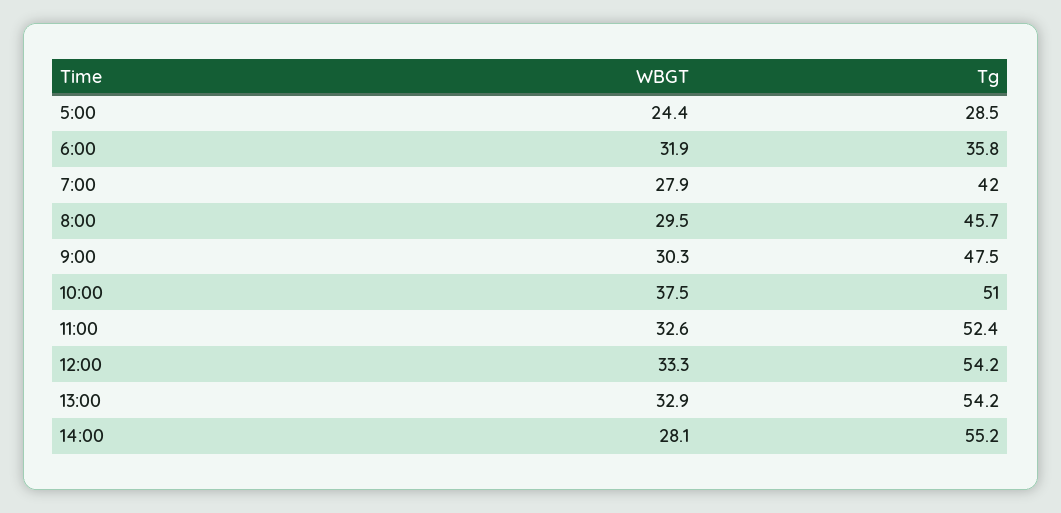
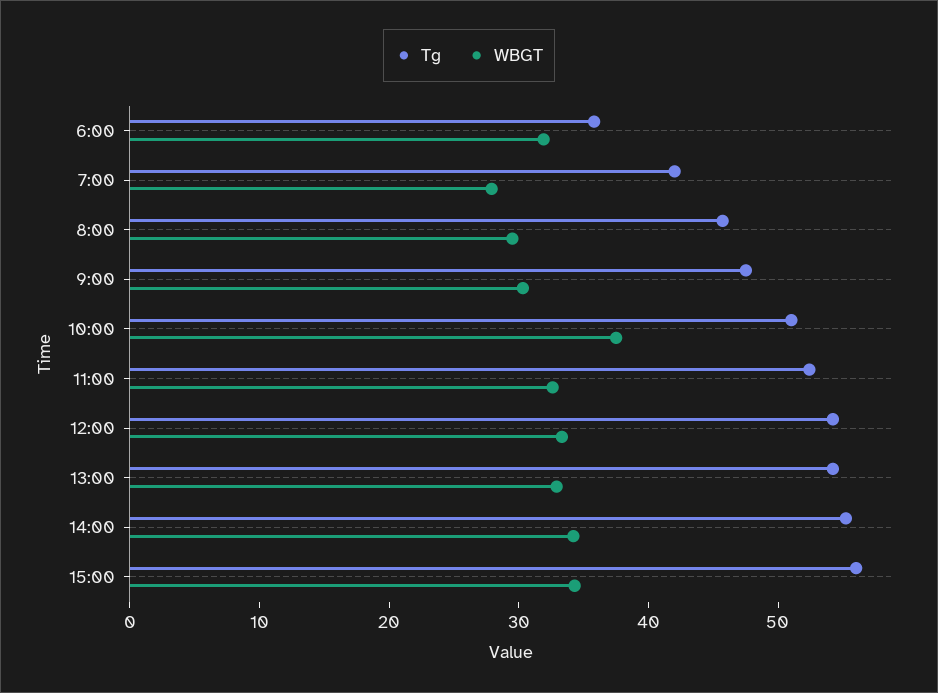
WBGT, 5:00: 24.4 -> none
Tg, 5:00: 28.5 -> none
WBGT, 14:00: 28.1 -> 34
Tg, 15:00: none -> 56
WBGT, 15:00: none -> 34

